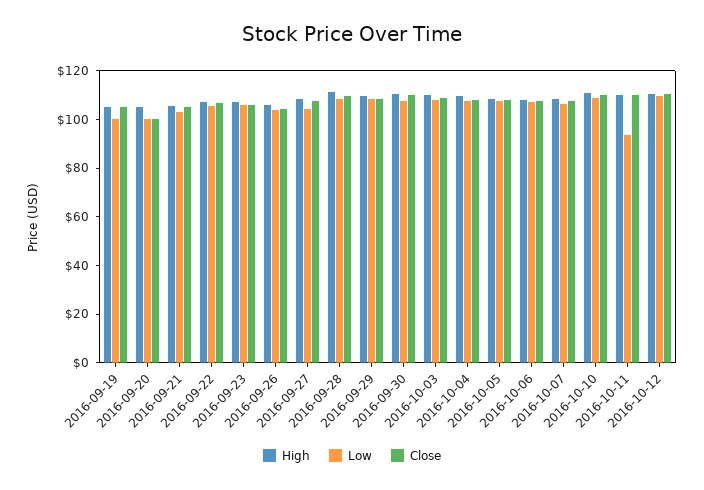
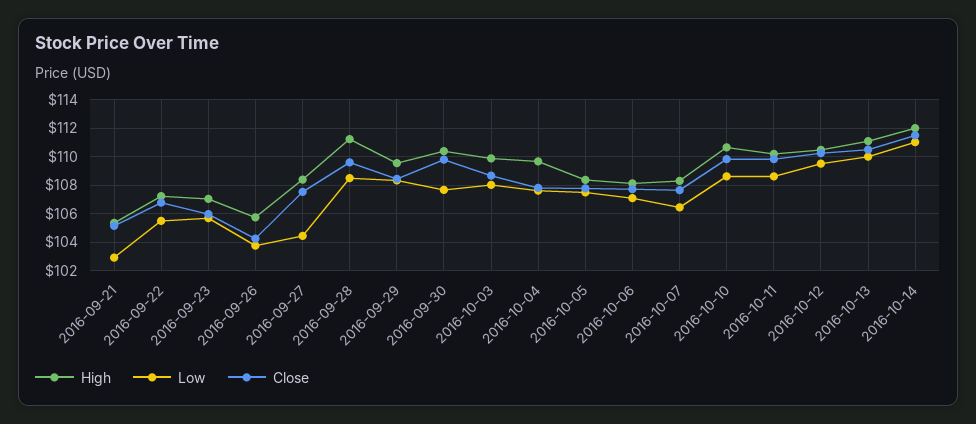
High, 2016-09-19: 105 -> none
Low, 2016-09-19: 100 -> none
Close, 2016-09-19: 105 -> none
High, 2016-09-20: 105 -> none
Low, 2016-09-20: 100 -> none
Close, 2016-09-20: 100 -> none
Low, 2016-10-11: 95 -> 108.5
High, 2016-10-13: none -> 111
Low, 2016-10-13: none -> 110
Close, 2016-10-13: none -> 110.5
High, 2016-10-14: none -> 112
Low, 2016-10-14: none -> 111
Close, 2016-10-14: none -> 111.5

